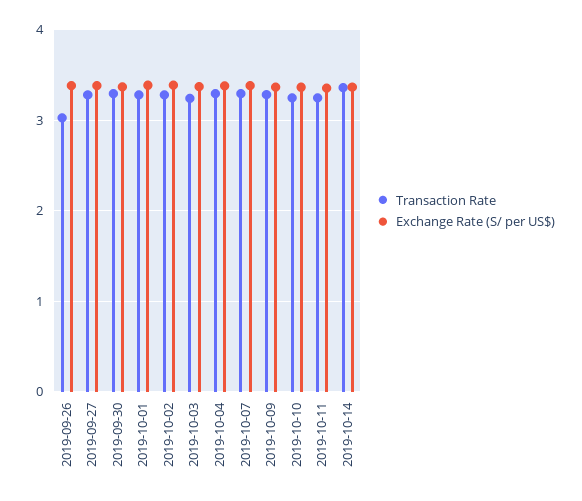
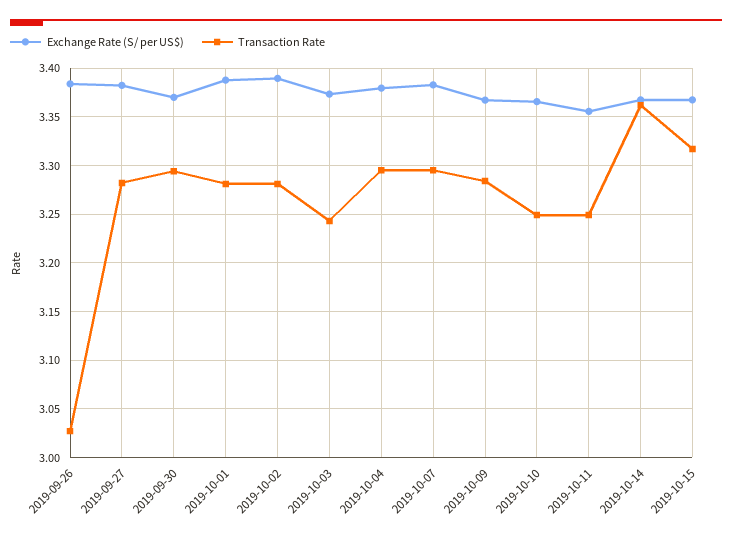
Exchange Rate (S/ per US$), 2019-10-15: none -> 3.37
Transaction Rate, 2019-10-15: none -> 3.32

